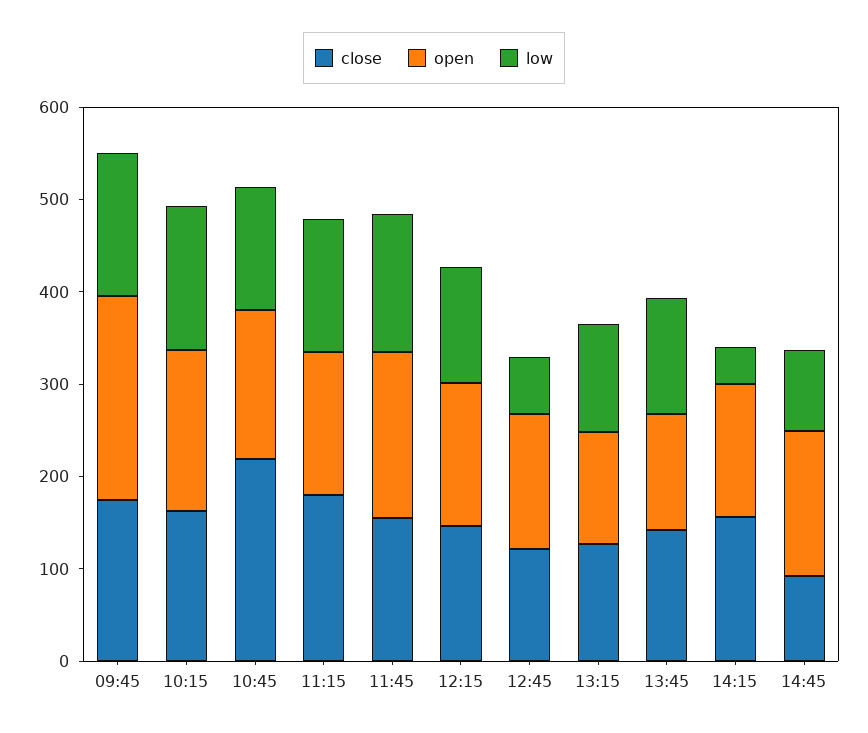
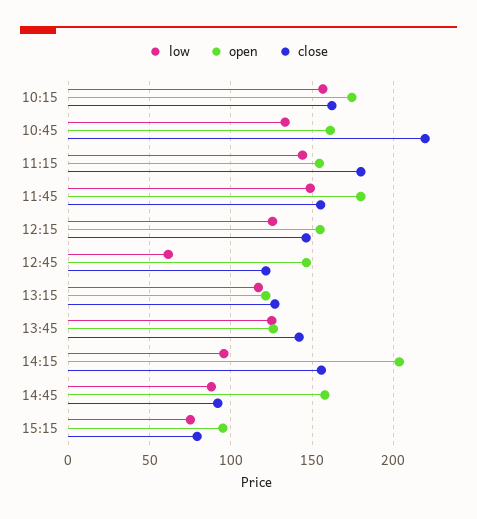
close, 09:45: 180 -> none
open, 09:45: 220 -> none
low, 09:45: 160 -> none
open, 14:15: 140 -> 205
low, 14:15: 40 -> 95
low, 15:15: none -> 75
open, 15:15: none -> 95
close, 15:15: none -> 80

